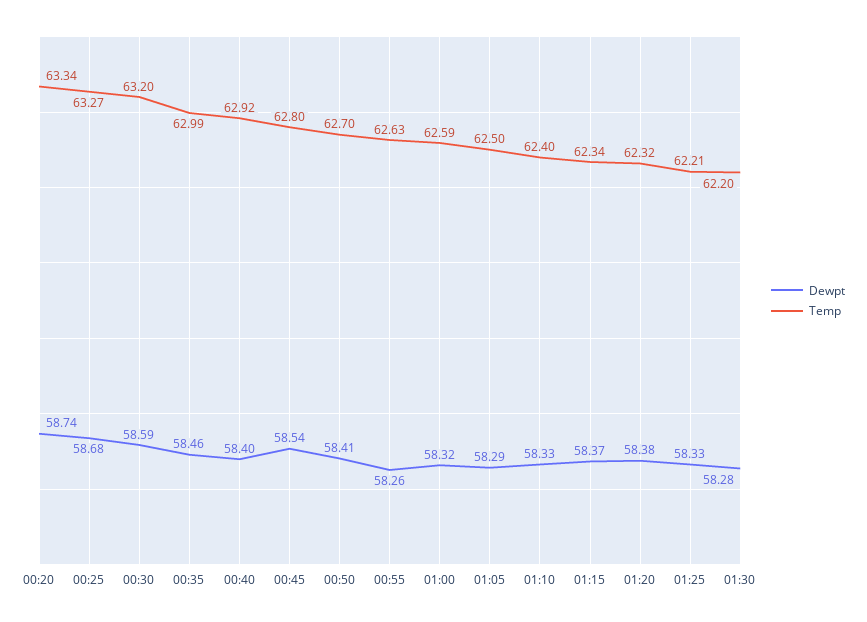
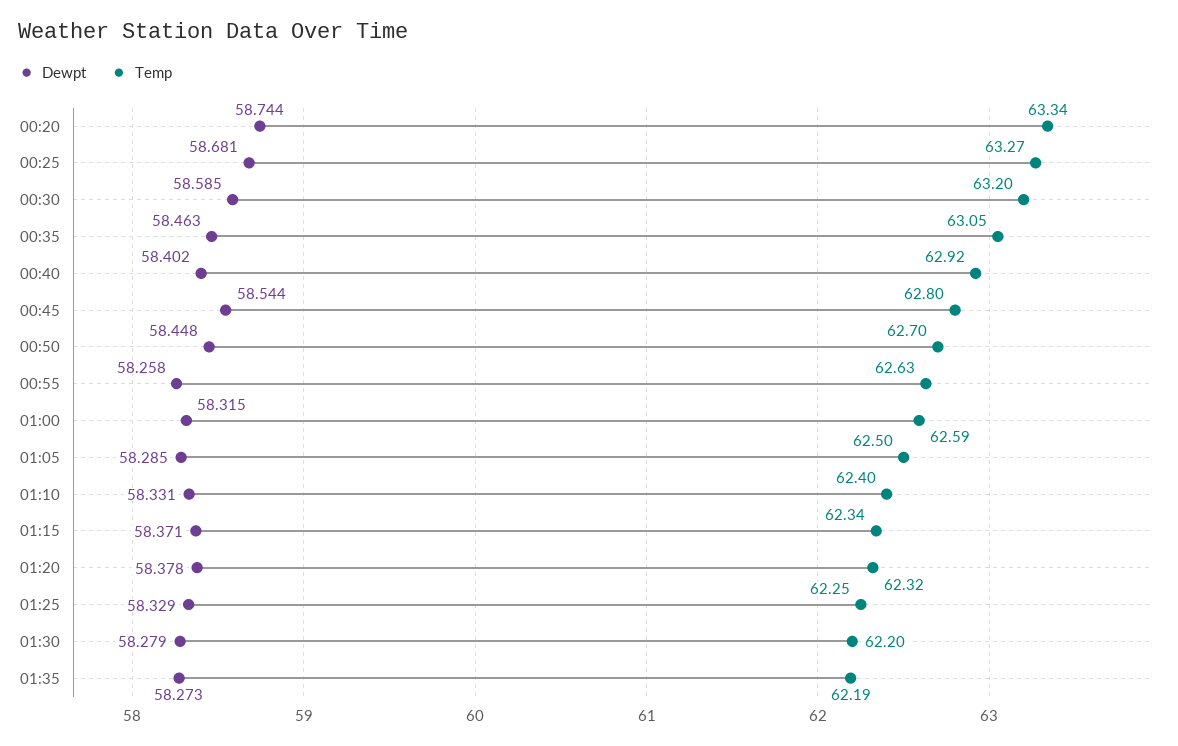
Temp, 00:35: 62.99 -> 63.05
Dewpt, 00:50: 58.41 -> 58.448
Temp, 01:25: 62.21 -> 62.25
Dewpt, 01:35: none -> 58.273
Temp, 01:35: none -> 62.19

